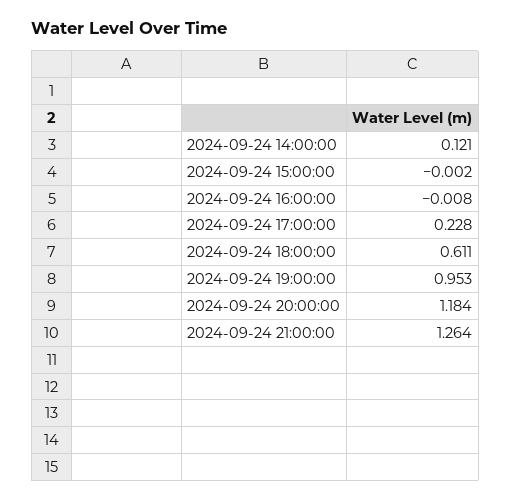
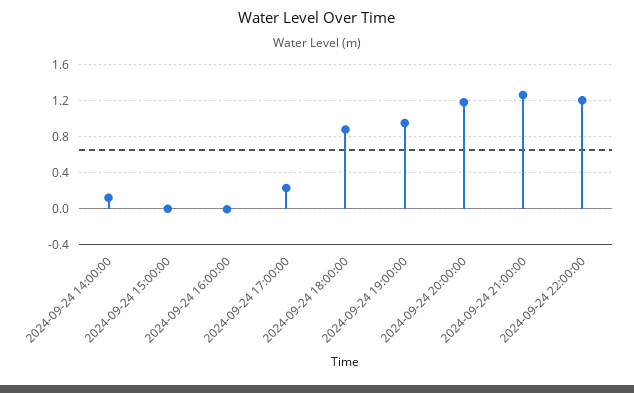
2024-09-24 18:00:00: 0.611 -> 0.9
2024-09-24 22:00:00: none -> 1.2

